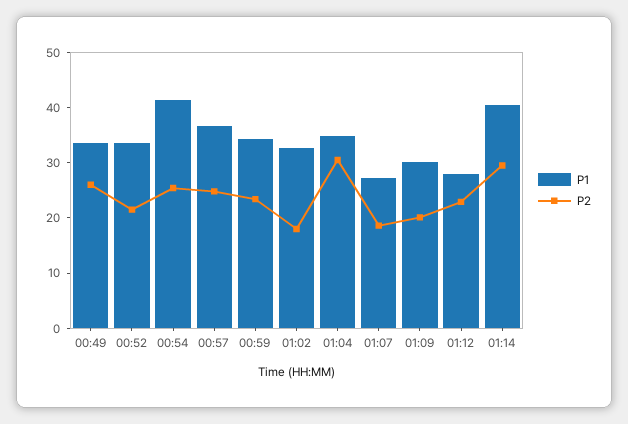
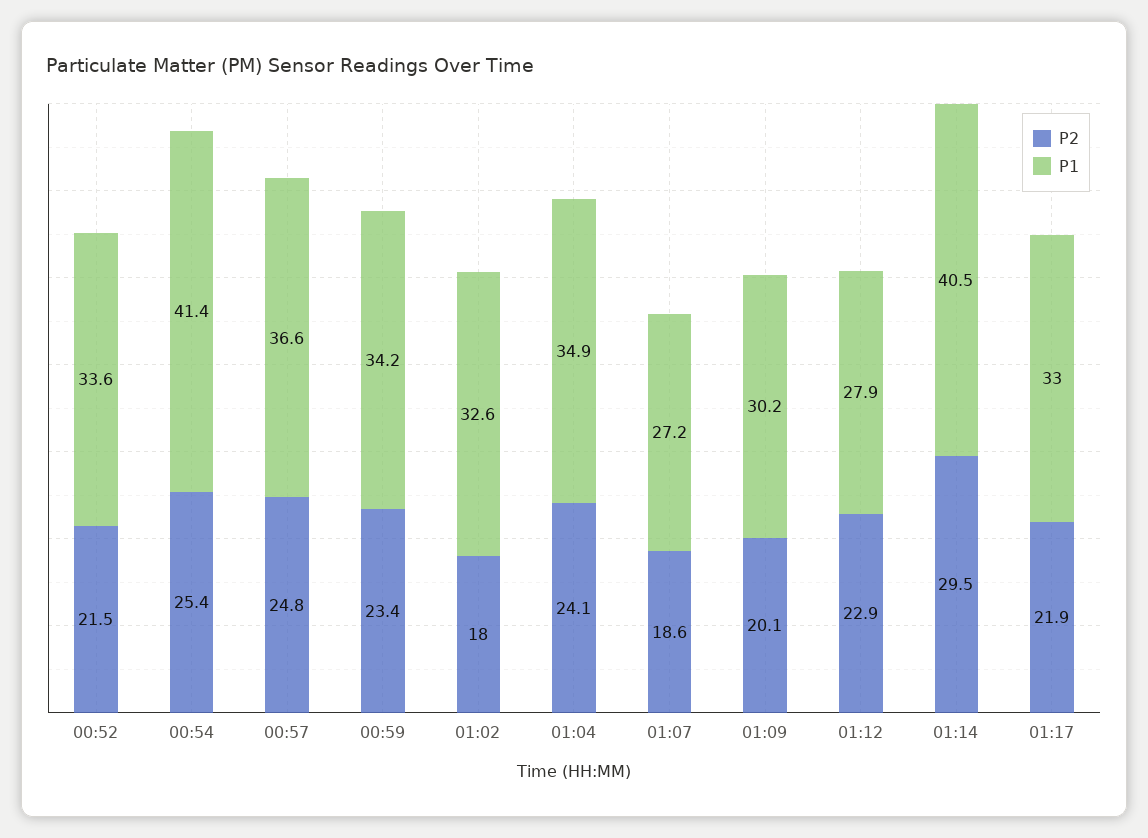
P1, 00:49: 34 -> none
P2, 00:49: 26 -> none
P2, 01:04: 30 -> 24.1
P2, 01:17: none -> 21.9
P1, 01:17: none -> 33

